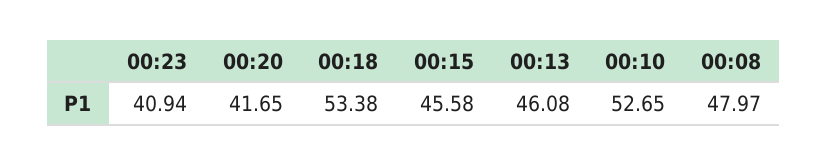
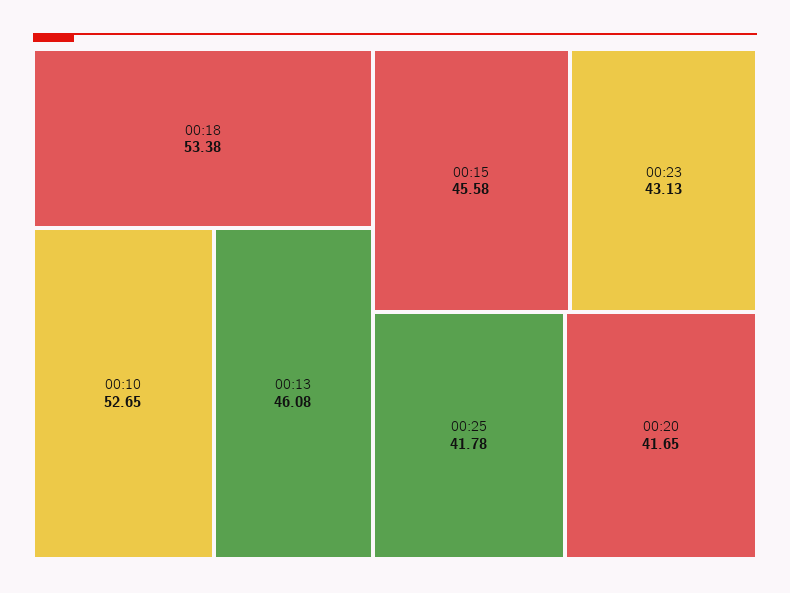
00:23: 40.94 -> 43.13
00:08: 47.97 -> none
00:25: none -> 41.78

